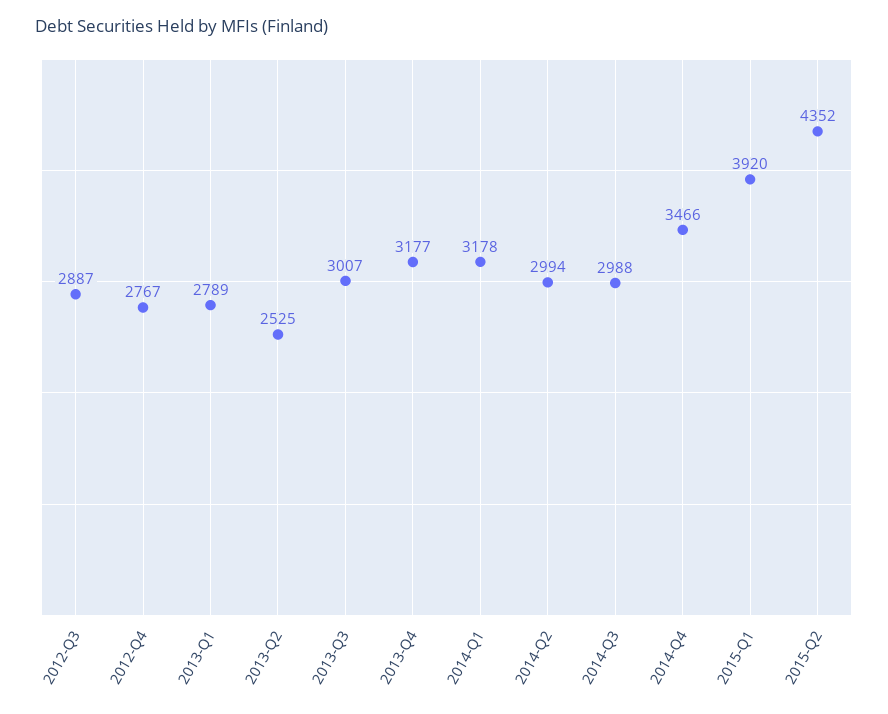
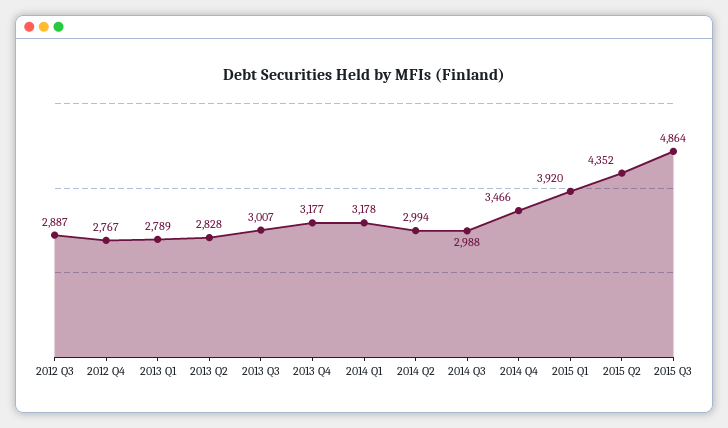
2013-Q2: 2525 -> 2828
2015 Q3: none -> 4864

